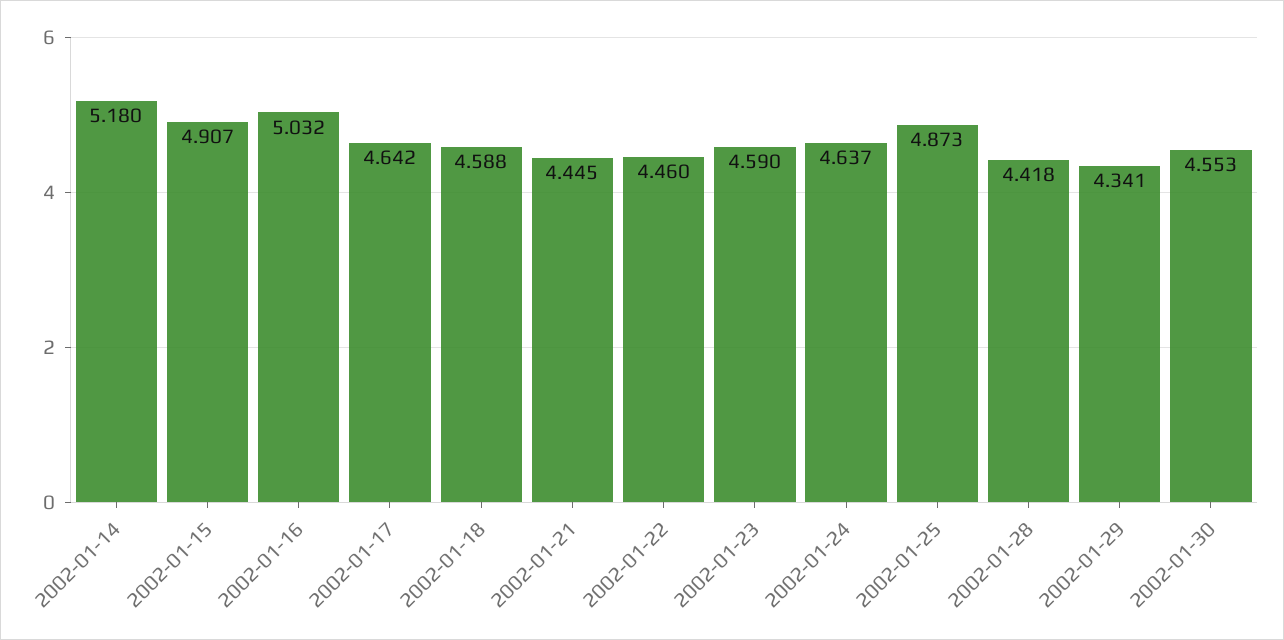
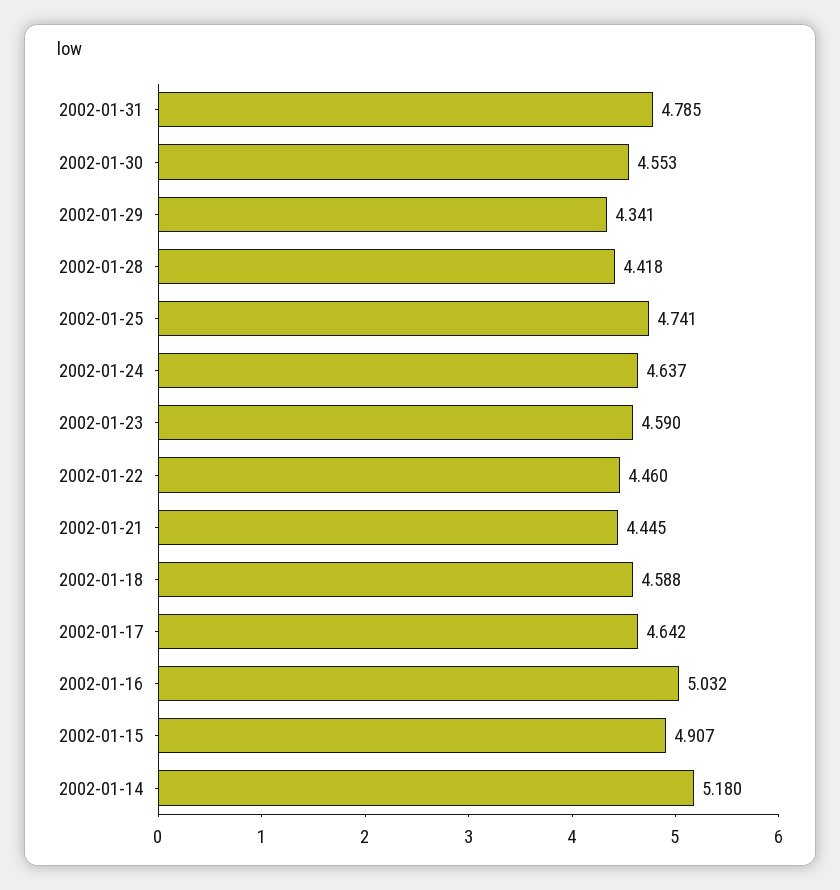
2002-01-25: 4.873 -> 4.741
2002-01-31: none -> 4.785

